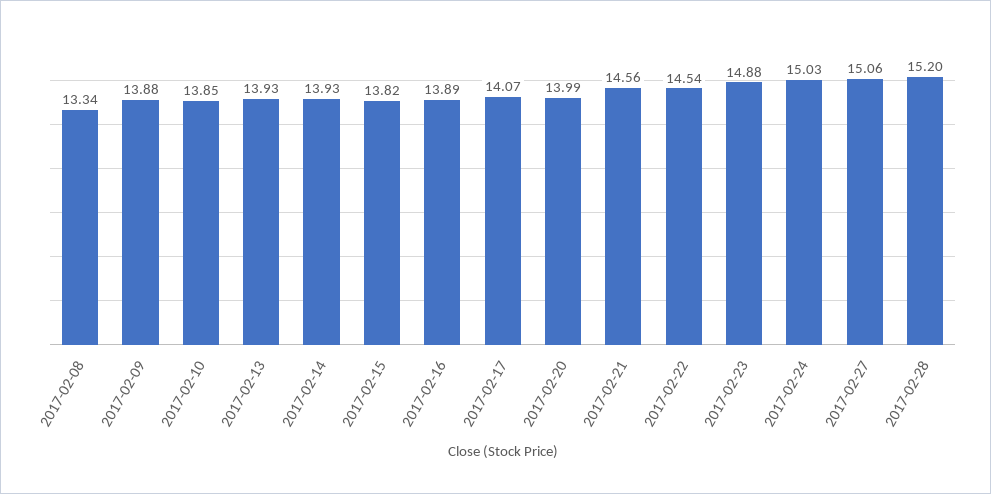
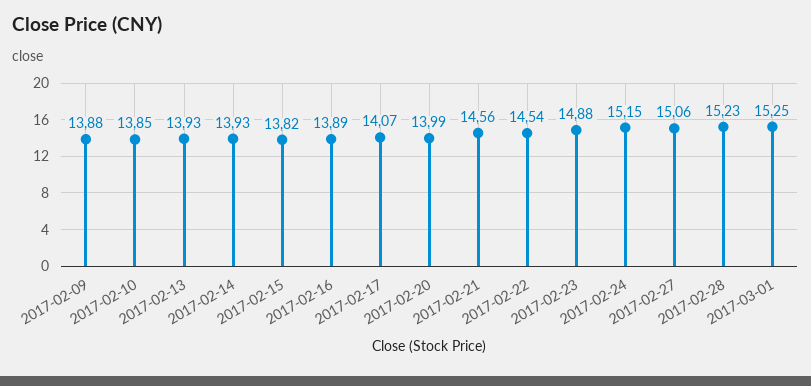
2017-02-08: 13.34 -> none
2017-02-24: 15.03 -> 15.15
2017-02-28: 15.2 -> 15.23
2017-03-01: none -> 15.25

